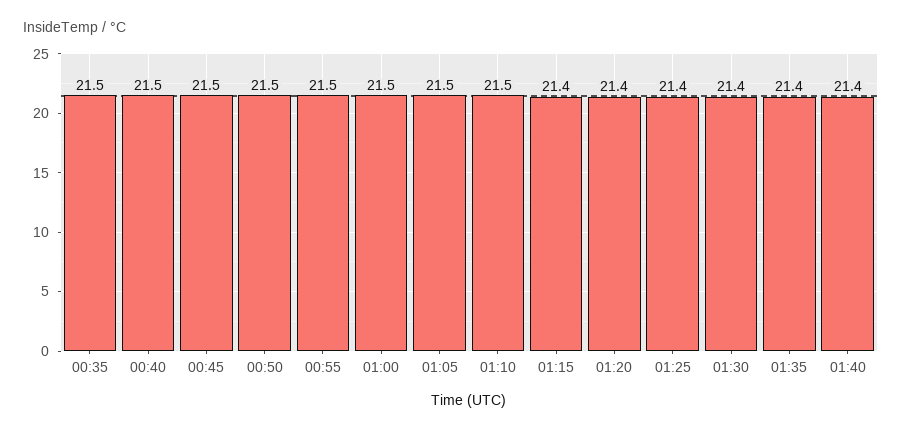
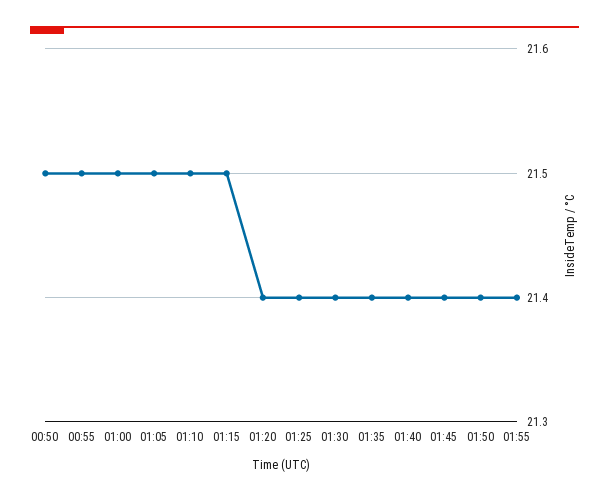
00:35: 21.5 -> none
00:40: 21.5 -> none
00:45: 21.5 -> none
01:15: 21.4 -> 21.5
01:45: none -> 21.4
01:50: none -> 21.4
01:55: none -> 21.4

